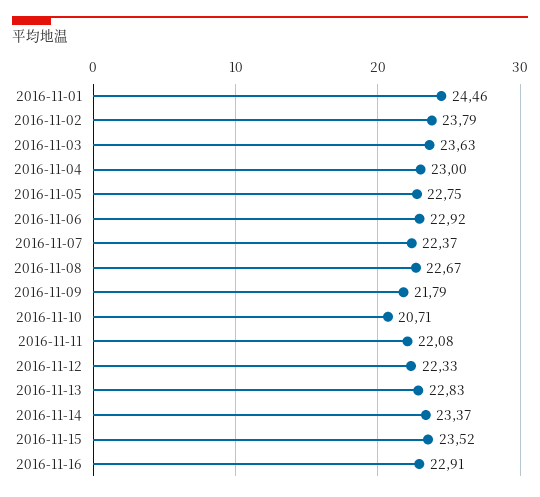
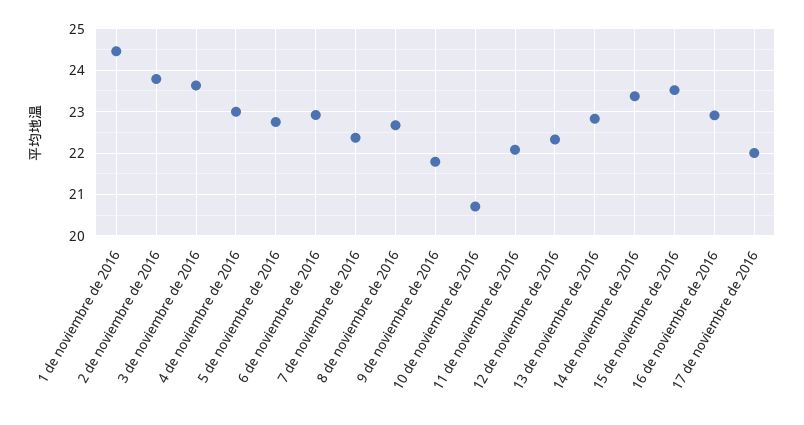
17 de noviembre de 2016: none -> 22

